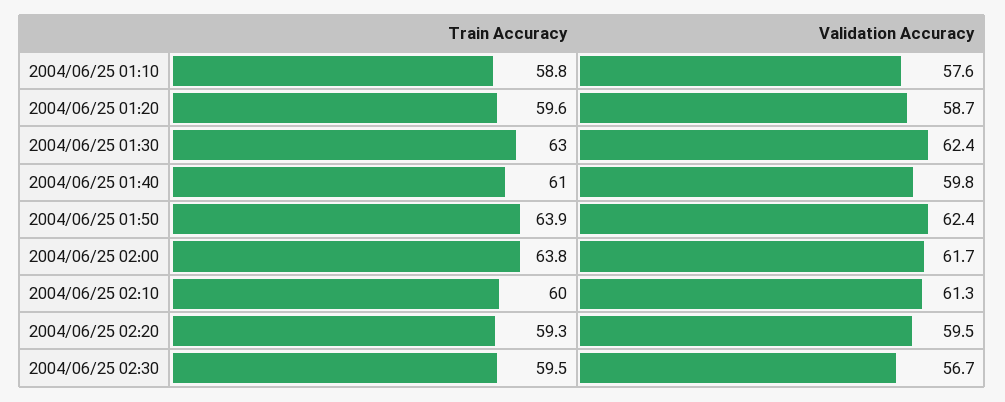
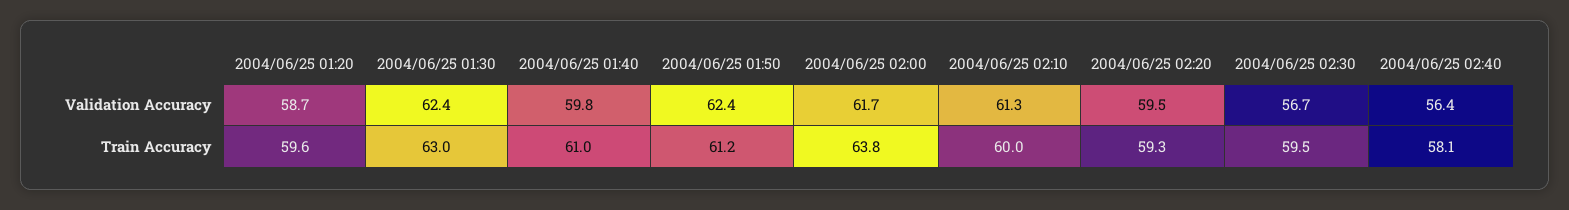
Train Accuracy, 2004/06/25 01:10: 58.8 -> none
Validation Accuracy, 2004/06/25 01:10: 57.6 -> none
Train Accuracy, 2004/06/25 01:50: 63.9 -> 61.2
Validation Accuracy, 2004/06/25 02:40: none -> 56.4
Train Accuracy, 2004/06/25 02:40: none -> 58.1

